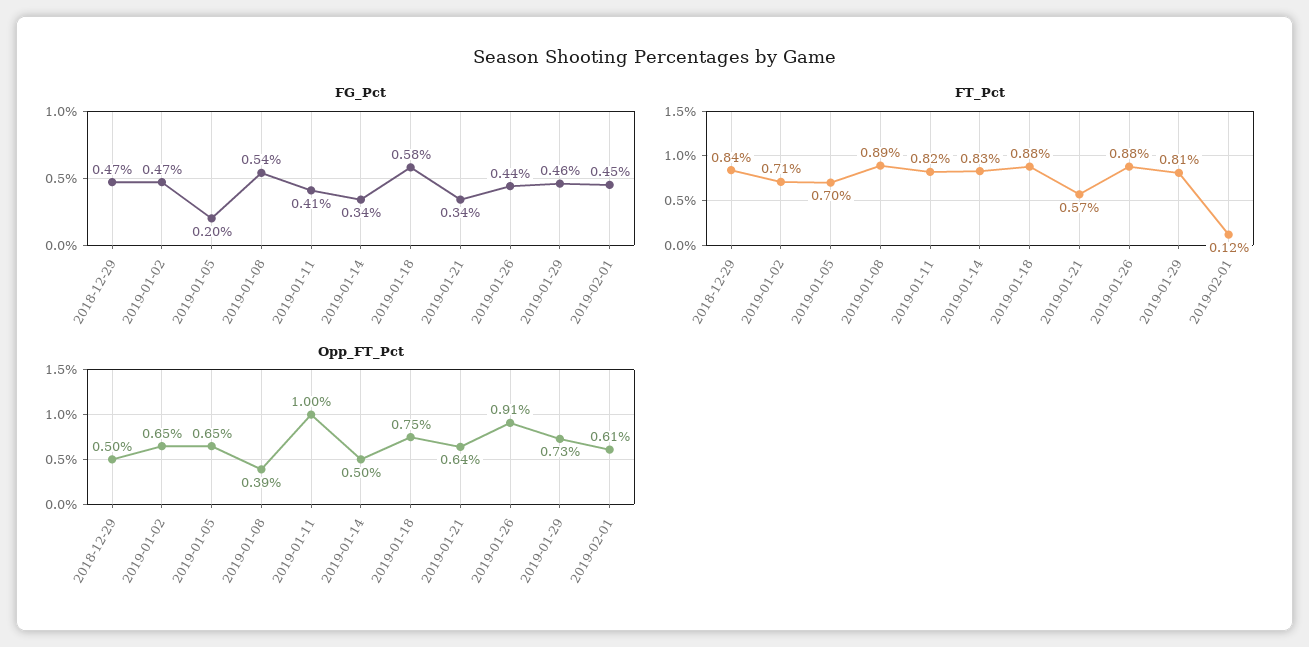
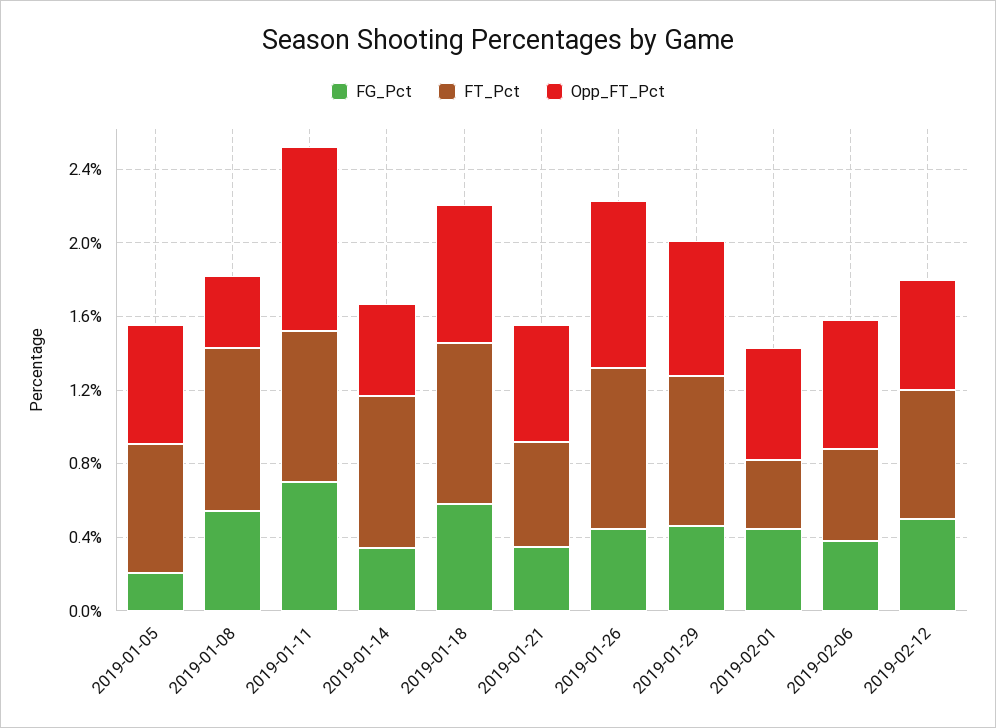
FG_Pct, 2018-12-29: 0.47 -> none
FG_Pct, 2019-01-02: 0.47 -> none
FG_Pct, 2019-01-11: 0.41 -> 0.7
FT_Pct, 2018-12-29: 0.84 -> none
FT_Pct, 2019-01-02: 0.71 -> none
FT_Pct, 2019-02-01: 0.12 -> 0.4
Opp_FT_Pct, 2018-12-29: 0.5 -> none
Opp_FT_Pct, 2019-01-02: 0.65 -> none
FG_Pct, 2019-02-06: none -> 0.4
FT_Pct, 2019-02-06: none -> 0.5
Opp_FT_Pct, 2019-02-06: none -> 0.7
FG_Pct, 2019-02-12: none -> 0.5
FT_Pct, 2019-02-12: none -> 0.7
Opp_FT_Pct, 2019-02-12: none -> 0.6

